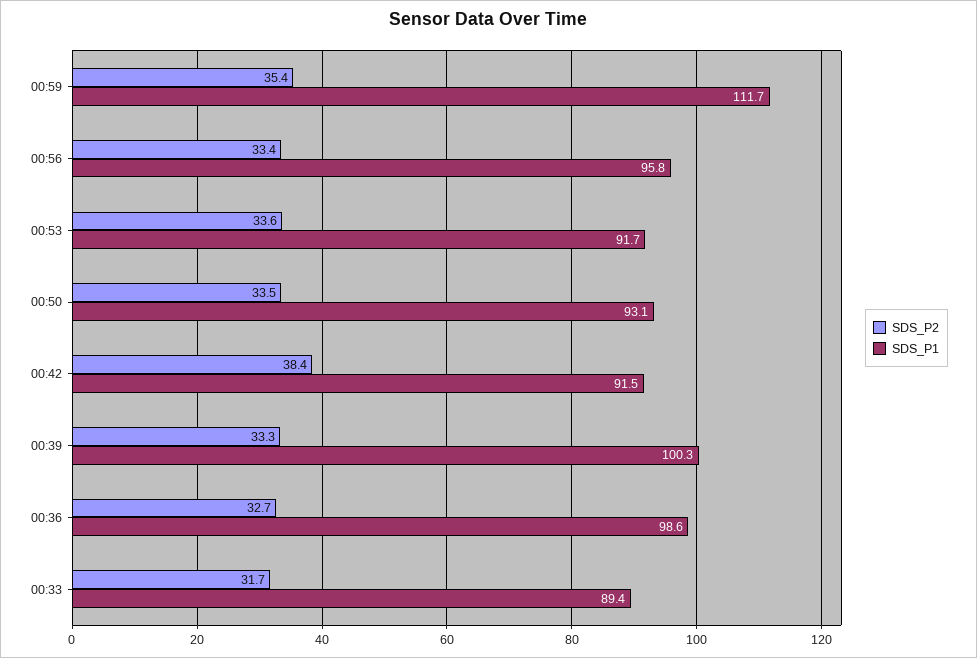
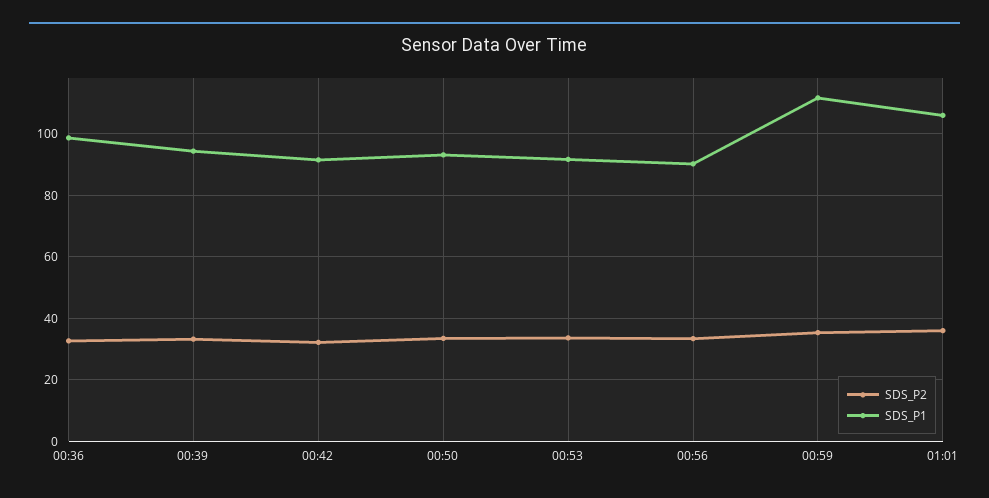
SDS_P1, 00:56: 95.8 -> 90
SDS_P2, 00:42: 38.4 -> 32
SDS_P1, 00:39: 100.3 -> 94
SDS_P2, 00:33: 31.7 -> none
SDS_P1, 00:33: 89.4 -> none
SDS_P2, 01:01: none -> 36
SDS_P1, 01:01: none -> 106

